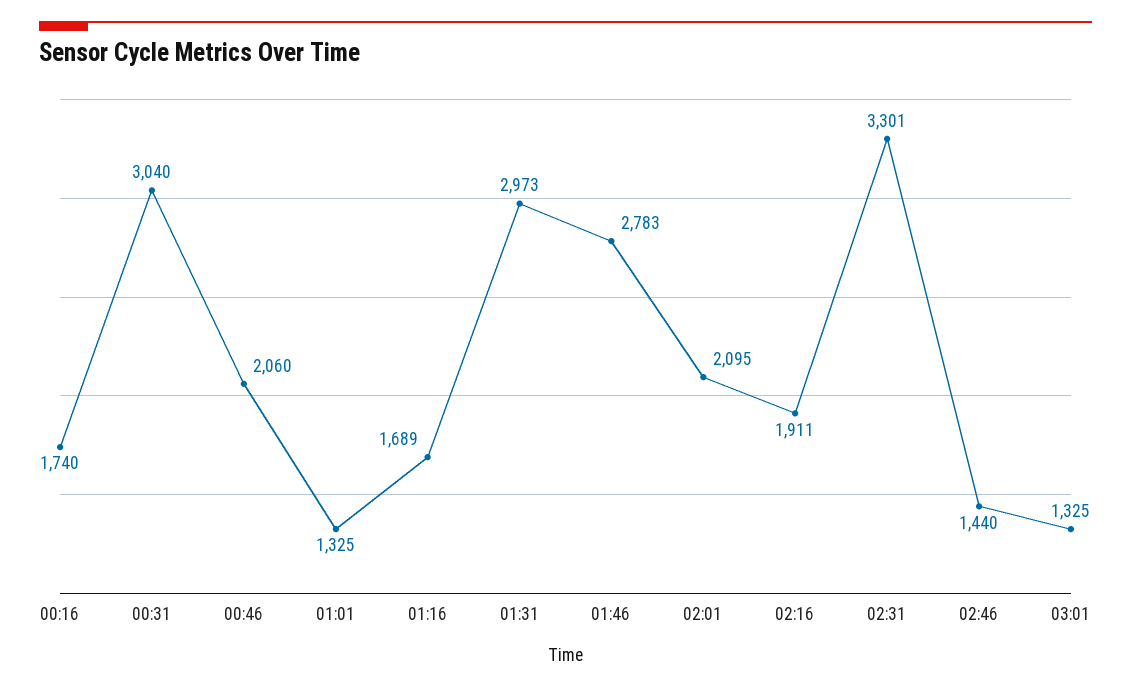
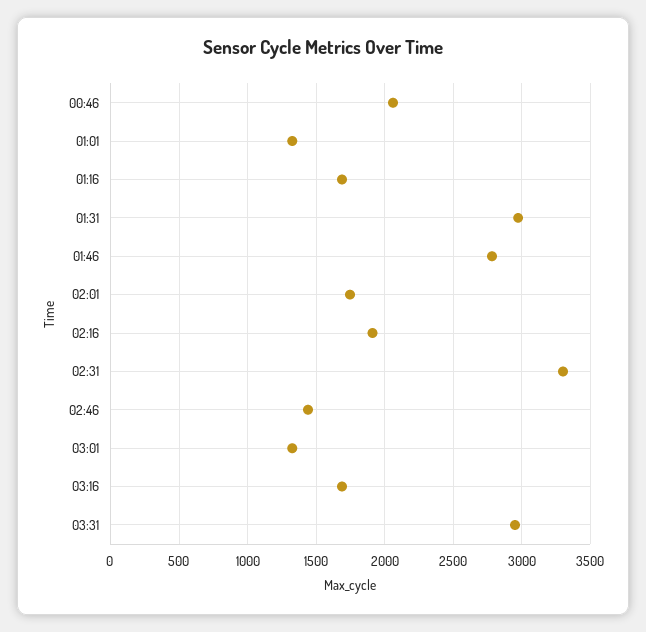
00:16: 1740 -> none
00:31: 3040 -> none
02:01: 2095 -> 1750
03:16: none -> 1700
03:31: none -> 2950

